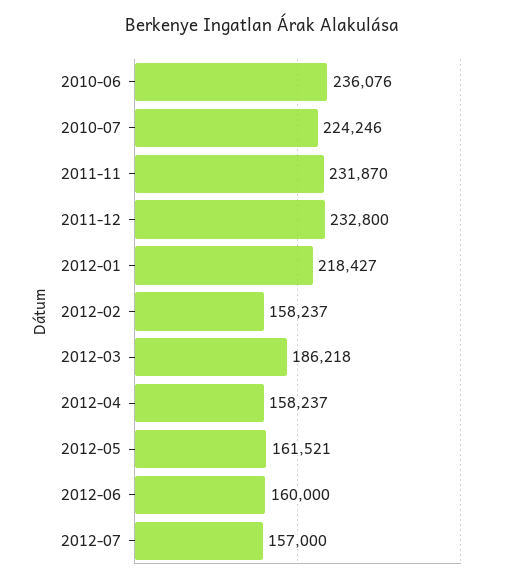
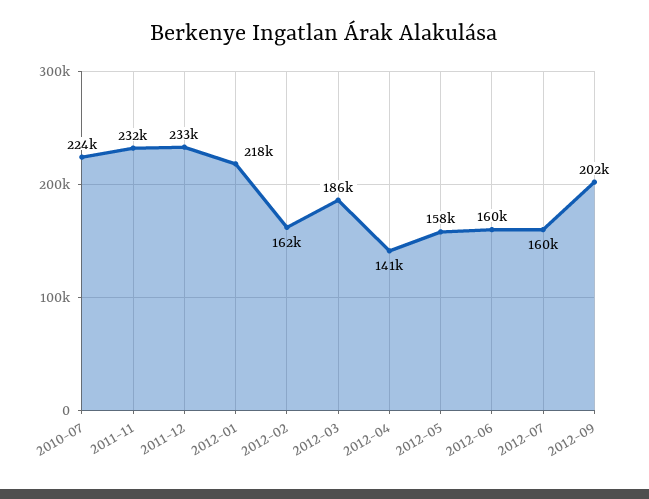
2010-06: 236076 -> none
2012-02: 158237 -> 162000
2012-04: 158237 -> 141000
2012-05: 161521 -> 158000
2012-07: 157000 -> 160000
2012-09: none -> 202000

